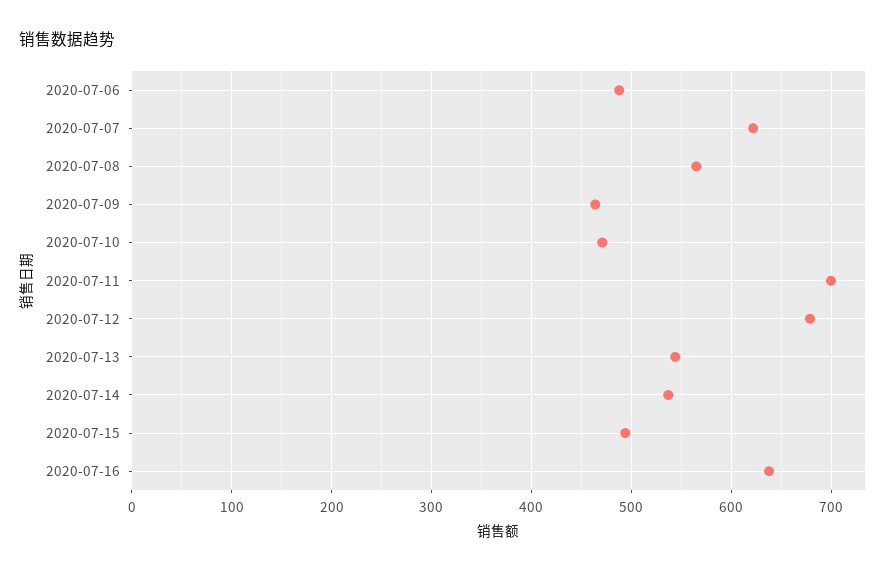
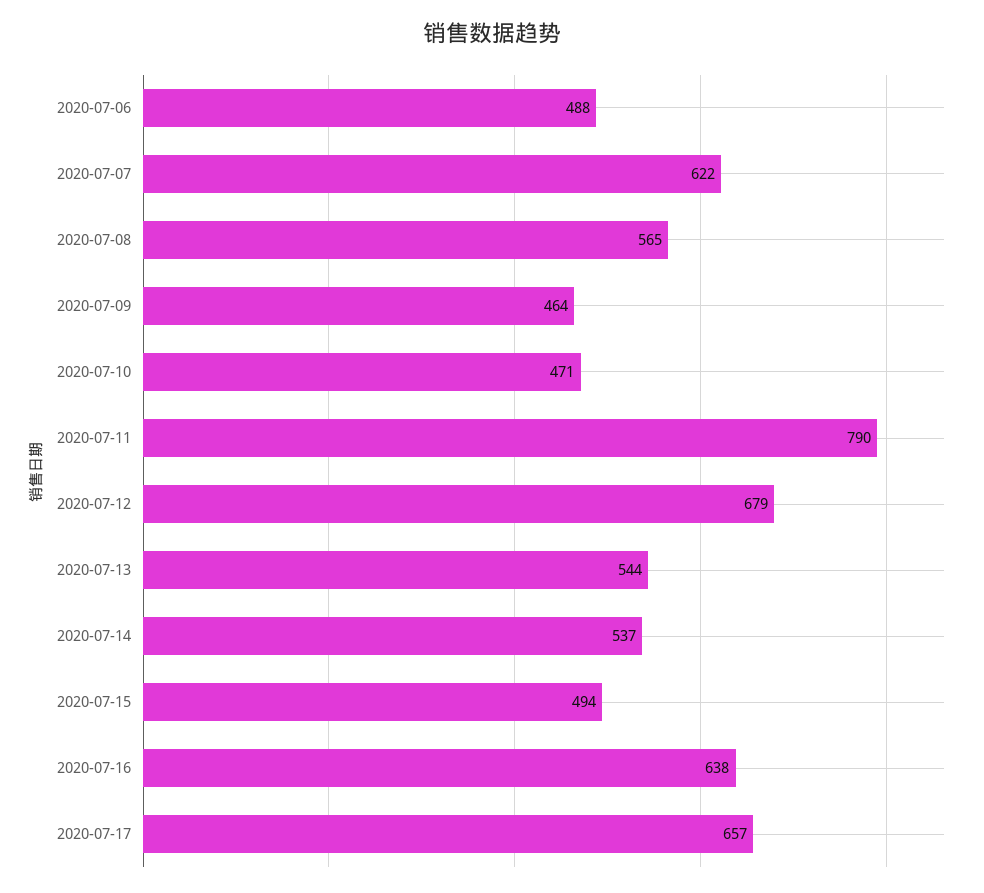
2020-07-11: 700 -> 790
2020-07-17: none -> 657

